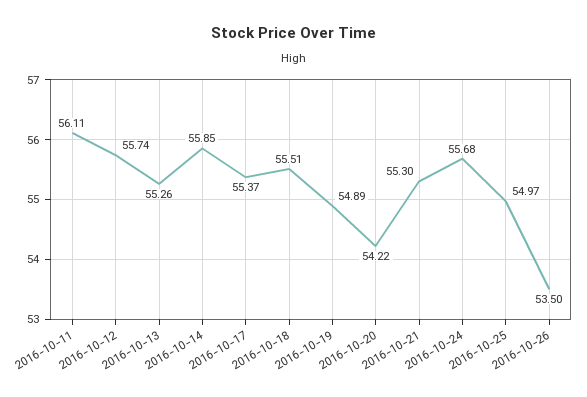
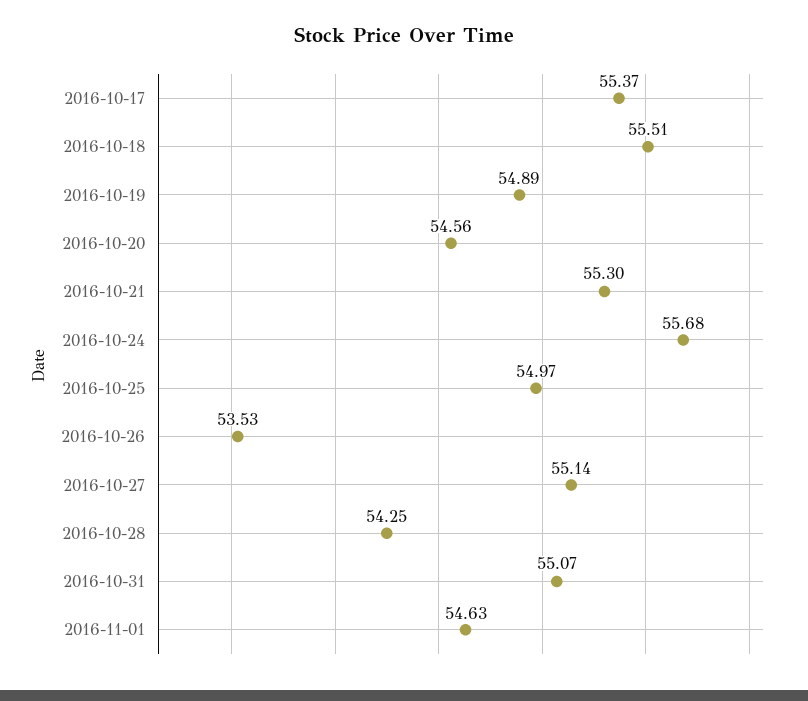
2016-10-11: 56.11 -> none
2016-10-12: 55.74 -> none
2016-10-13: 55.26 -> none
2016-10-14: 55.85 -> none
2016-10-20: 54.22 -> 54.56
2016-10-26: 53.5 -> 53.53
2016-10-27: none -> 55.14
2016-10-28: none -> 54.25
2016-10-31: none -> 55.07
2016-11-01: none -> 54.63

